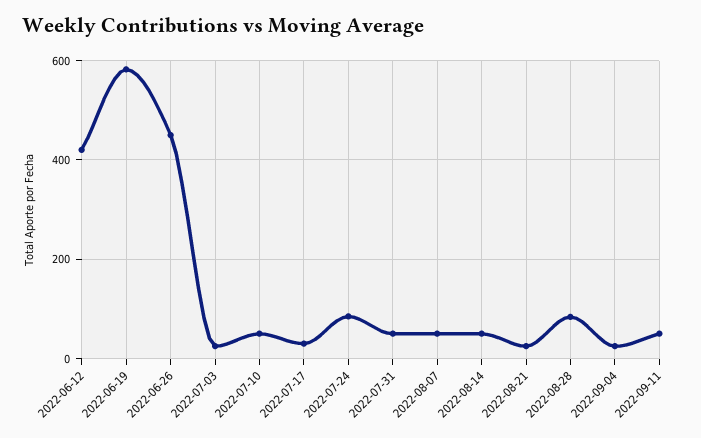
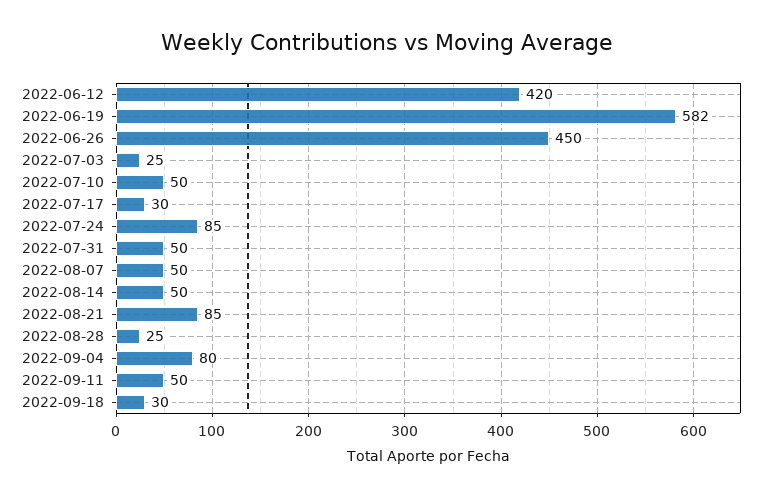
2022-08-21: 20 -> 85
2022-08-28: 80 -> 25
2022-09-04: 20 -> 80
2022-09-18: none -> 30

